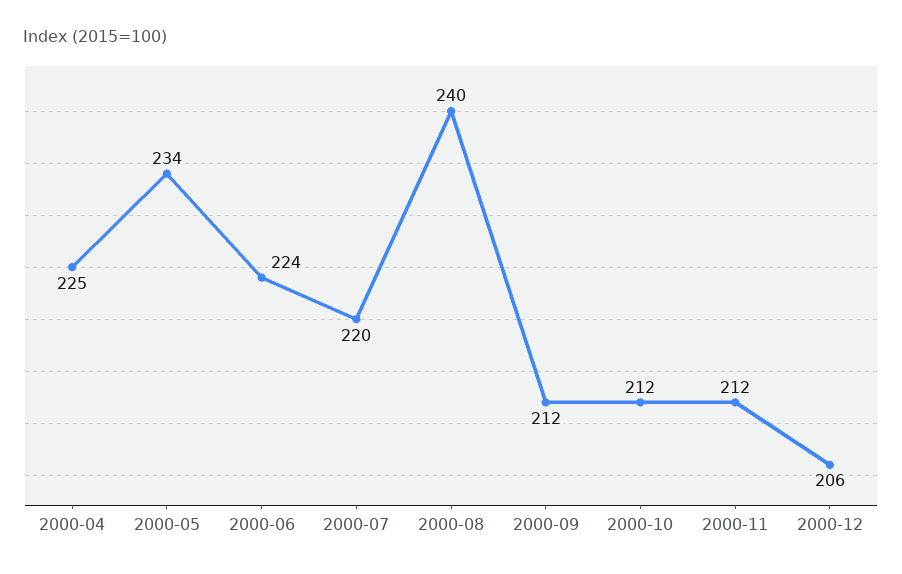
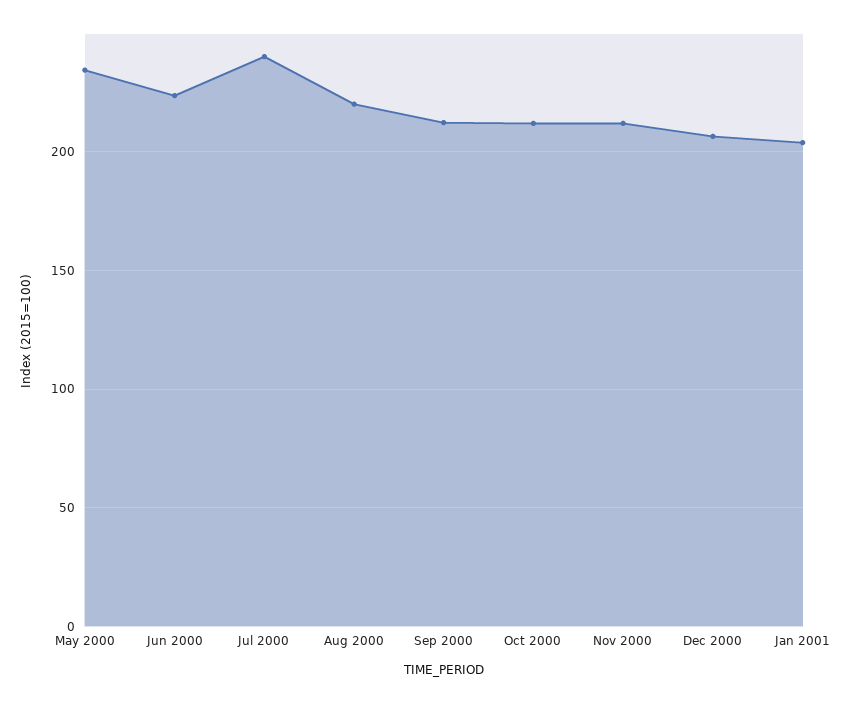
2000-04: 225 -> none
2000-07: 220 -> 240
2000-08: 240 -> 220
Jan 2001: none -> 205

